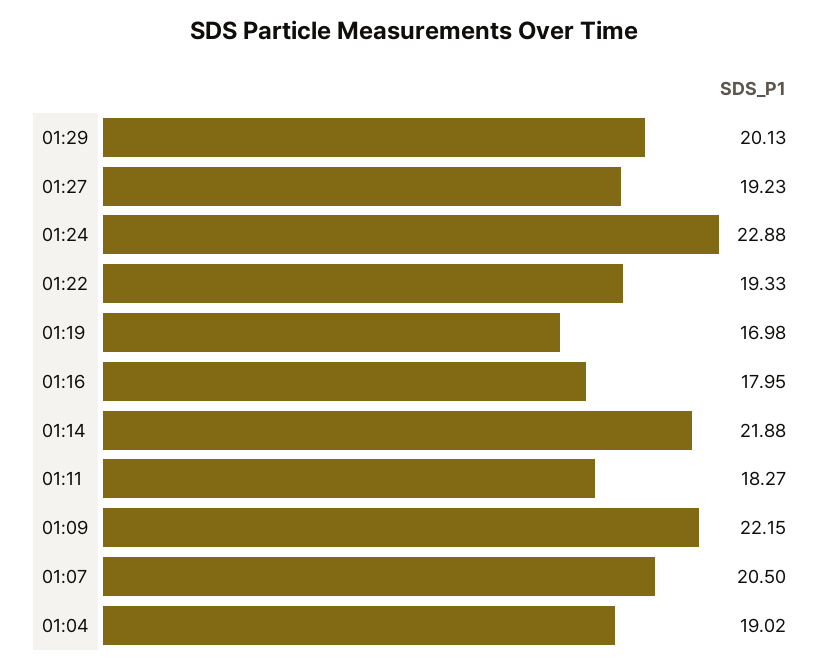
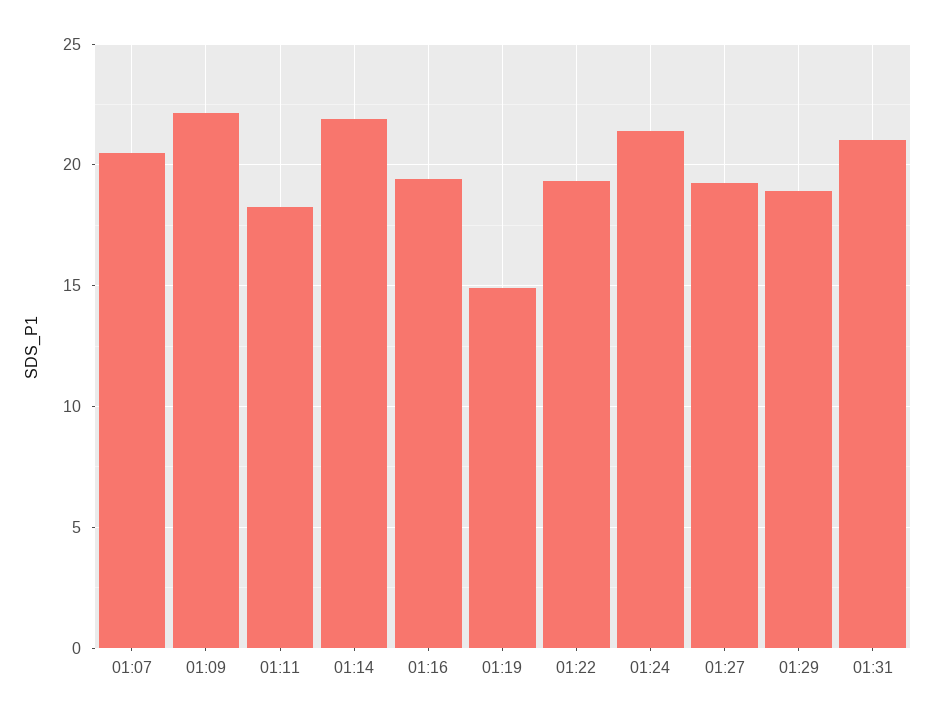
01:29: 20.13 -> 19
01:24: 22.88 -> 21.5
01:19: 16.98 -> 15
01:16: 17.95 -> 19.5
01:04: 19.02 -> none
01:31: none -> 21

